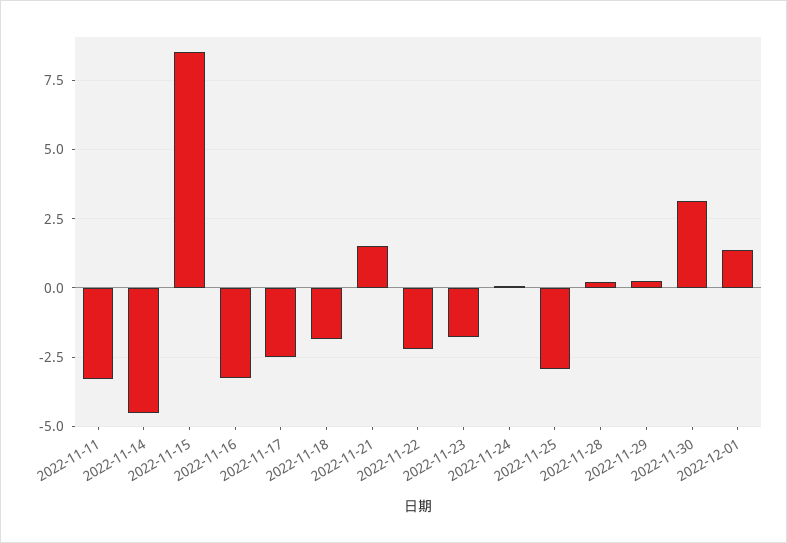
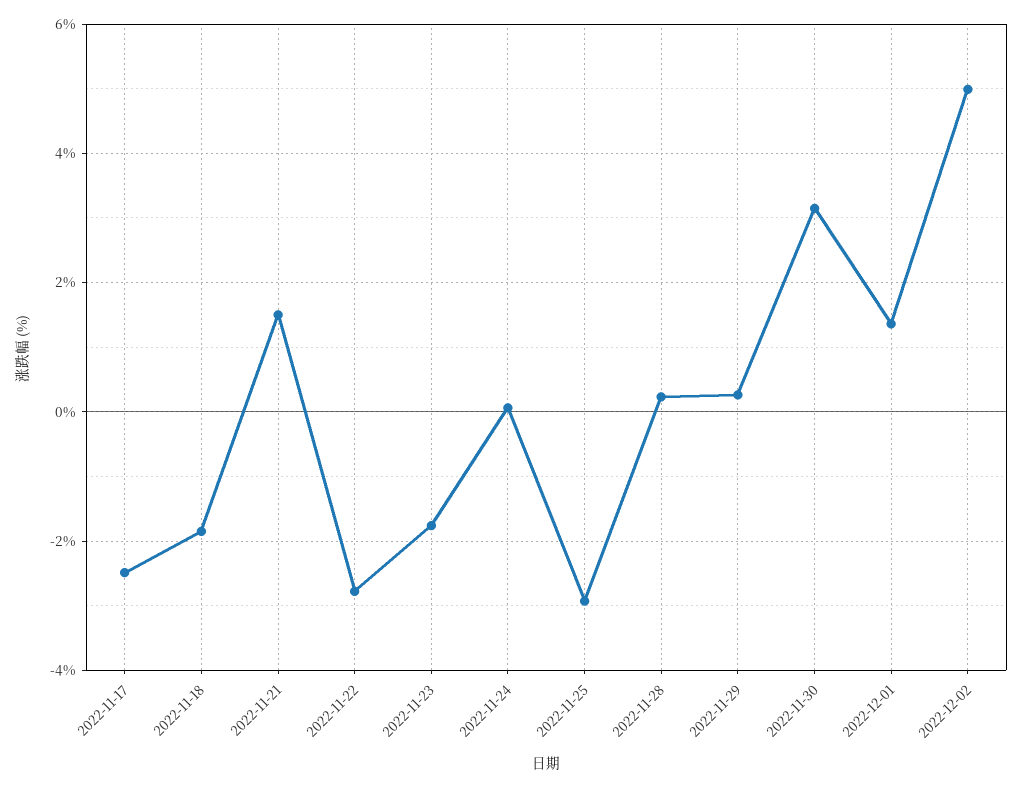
2022-11-11: -3.25 -> none
2022-11-14: -4.5 -> none
2022-11-15: 8.5 -> none
2022-11-16: -3.25 -> none
2022-11-22: -2.25 -> -2.8
2022-12-02: none -> 5

